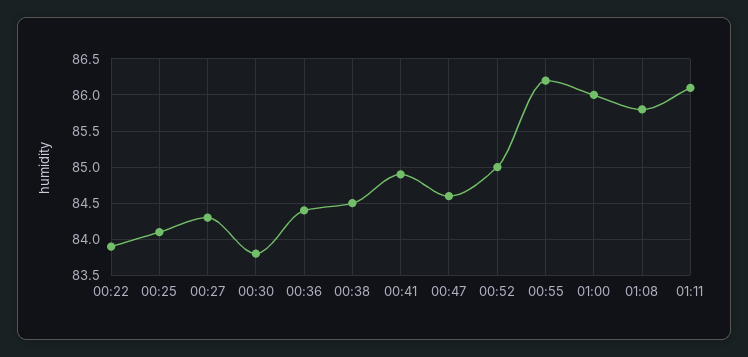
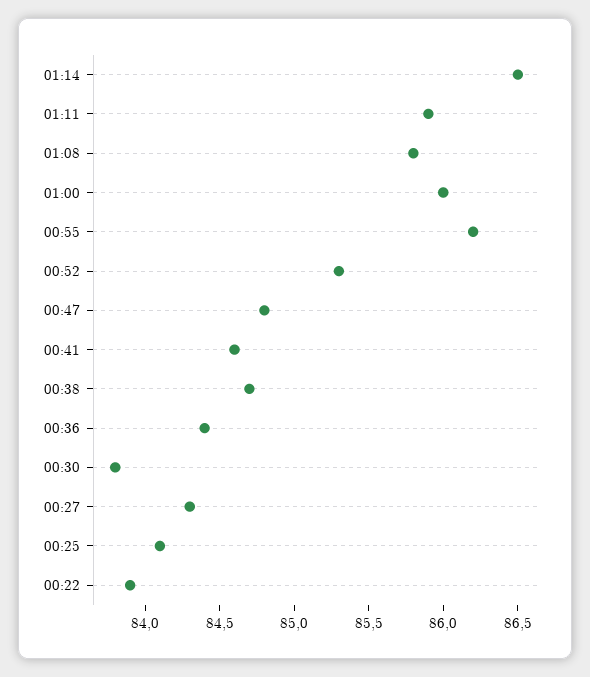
00:38: 84.5 -> 84.7
00:41: 84.9 -> 84.6
00:47: 84.6 -> 84.8
00:52: 85 -> 85.3
01:11: 86.1 -> 85.9
01:14: none -> 86.5

